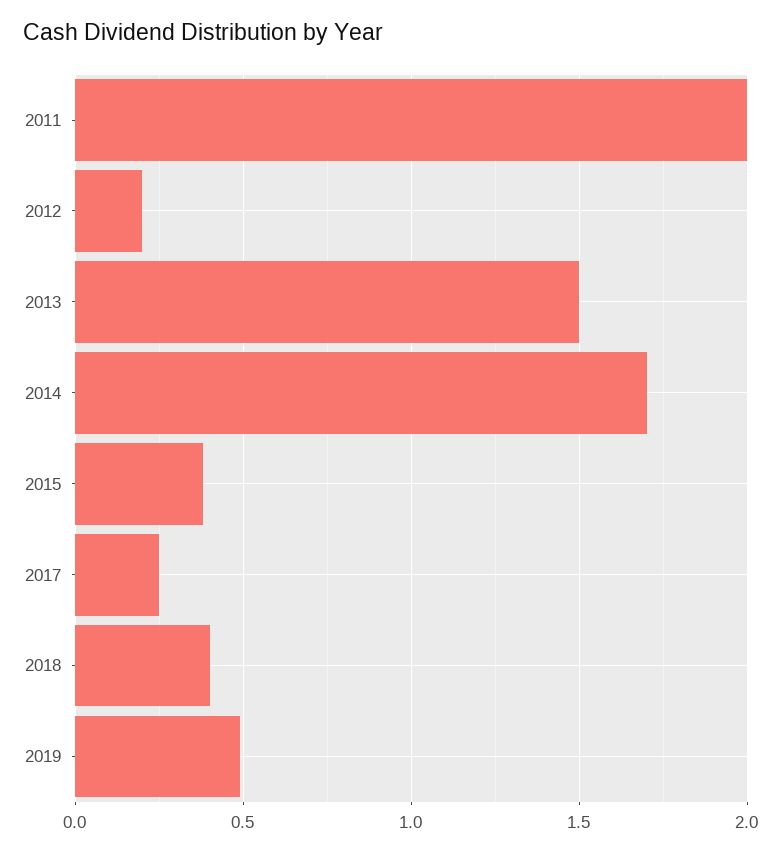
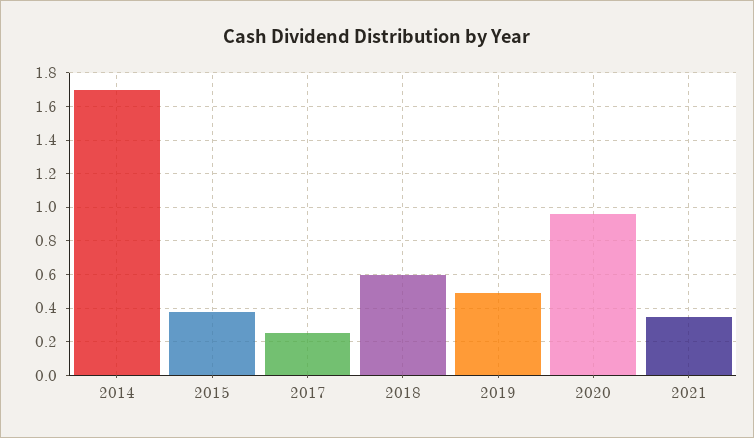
2011: 2 -> none
2012: 0.2 -> none
2013: 1.5 -> none
2018: 0.4 -> 0.6
2020: none -> 0.95
2021: none -> 0.35

